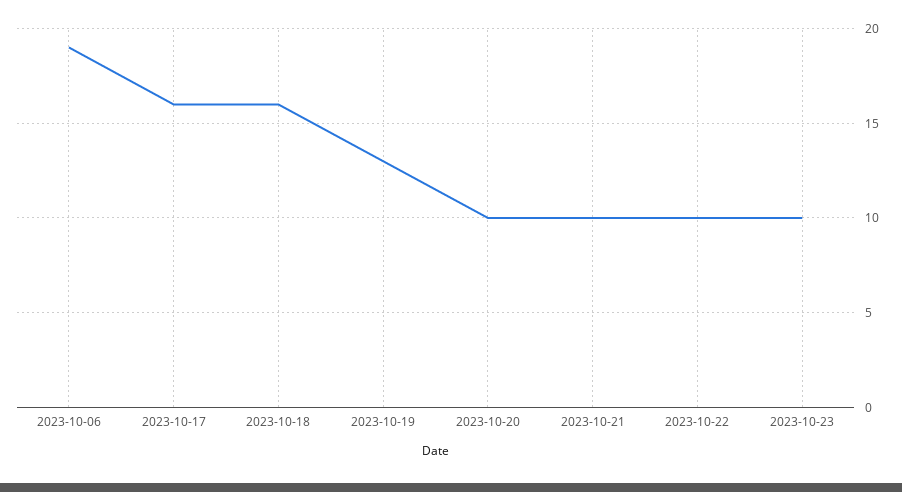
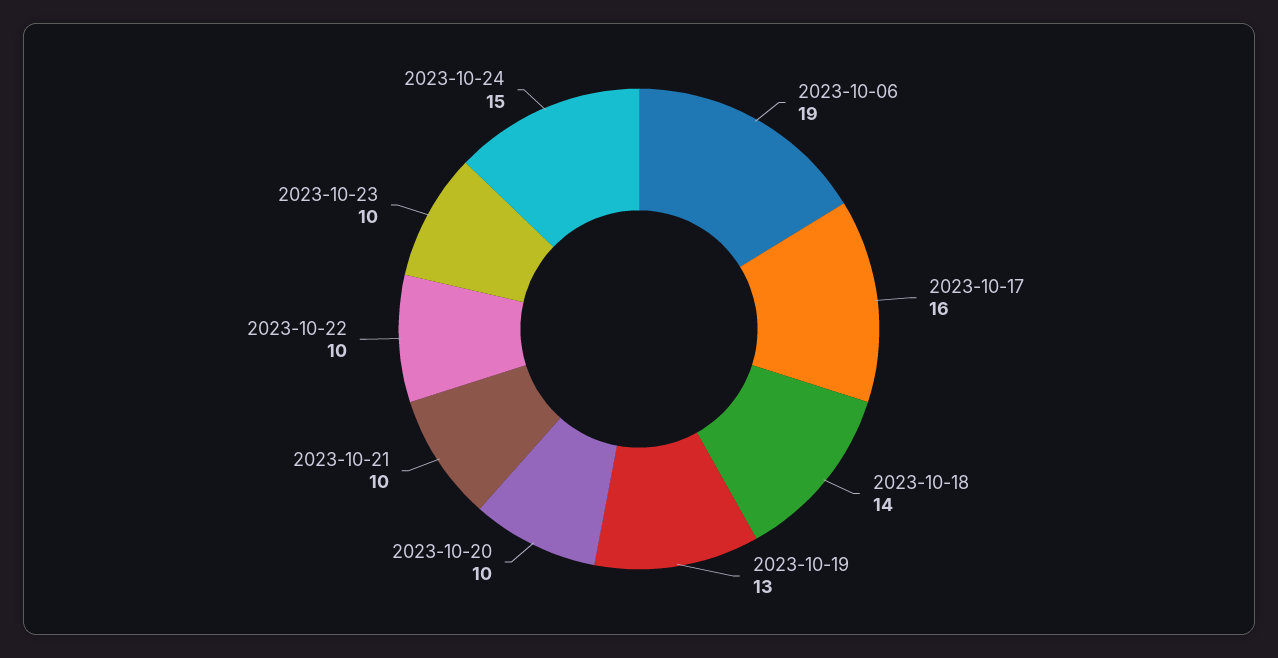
2023-10-18: 16 -> 14
2023-10-24: none -> 15

